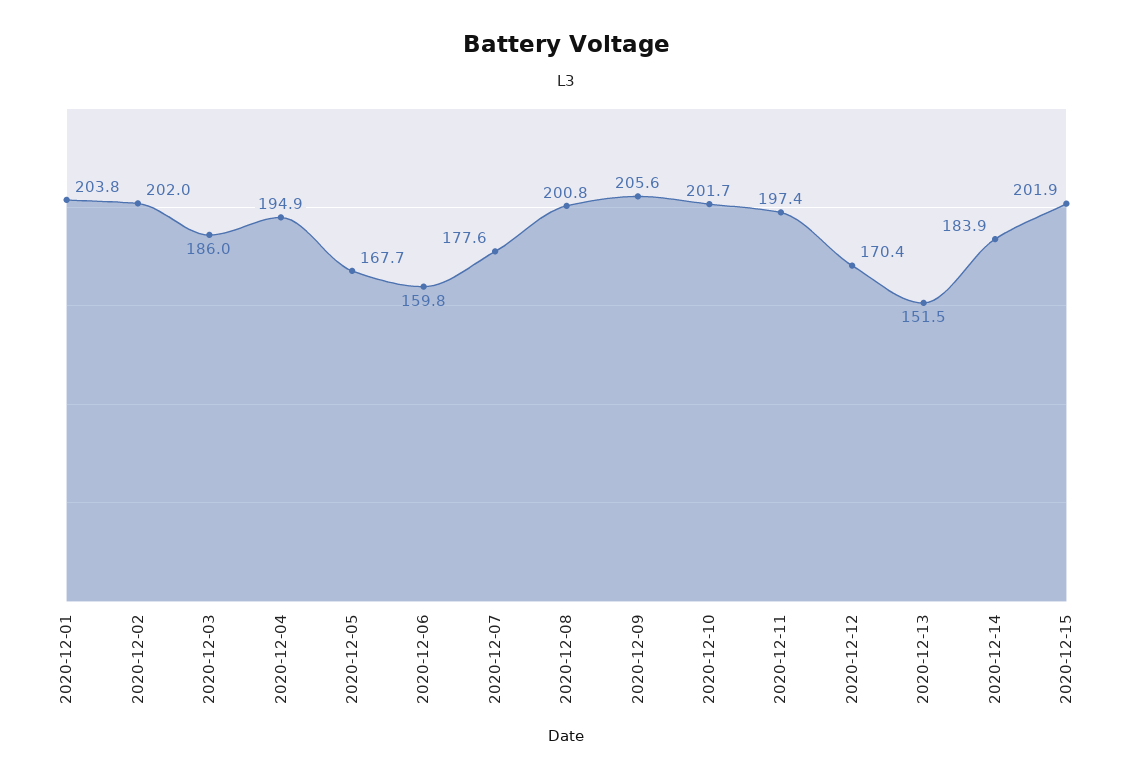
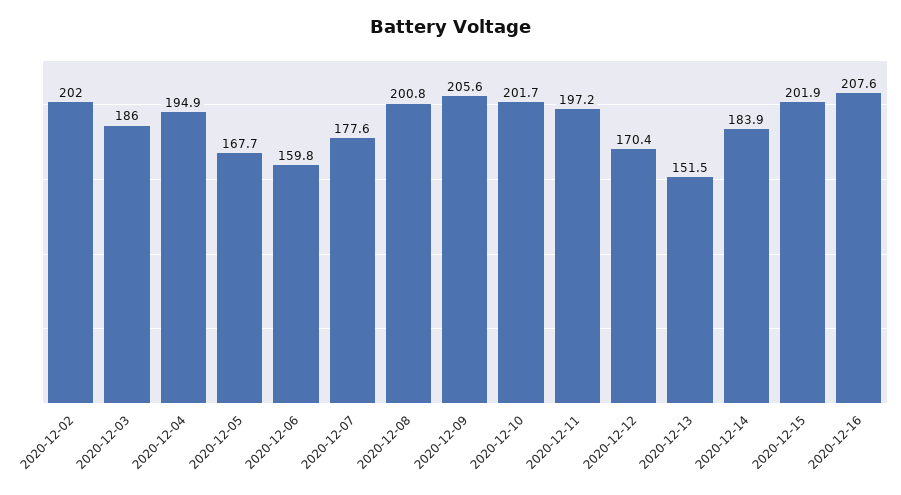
2020-12-01: 203.8 -> none
2020-12-11: 197.4 -> 197.2
2020-12-16: none -> 207.6

